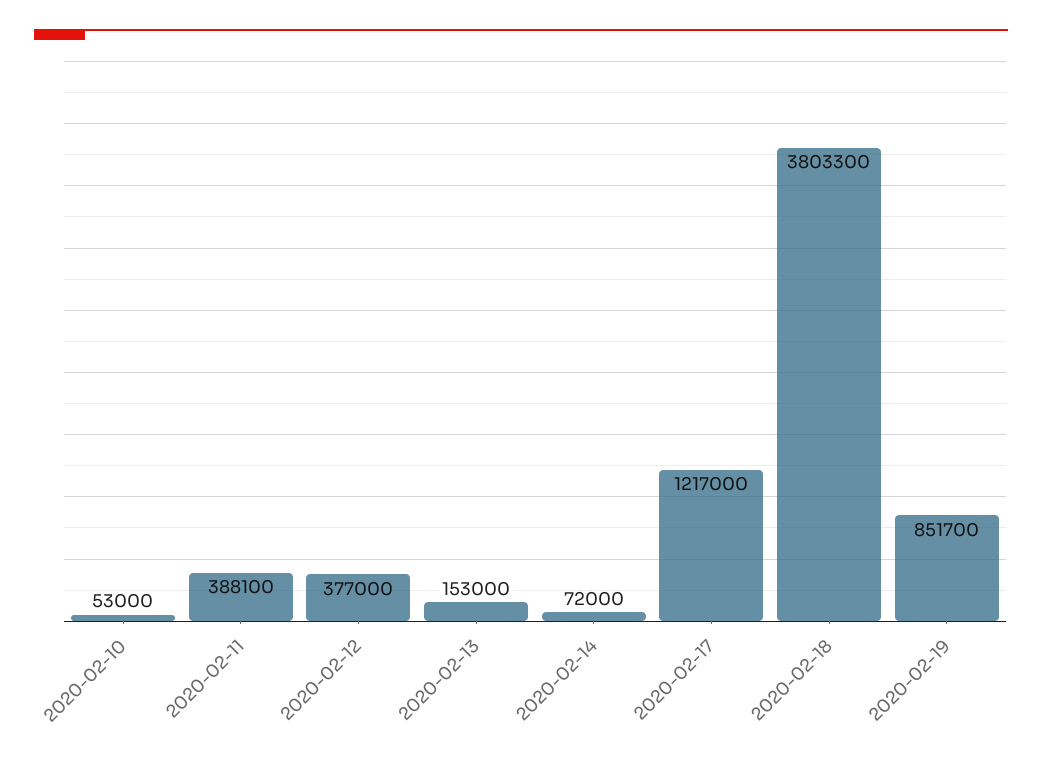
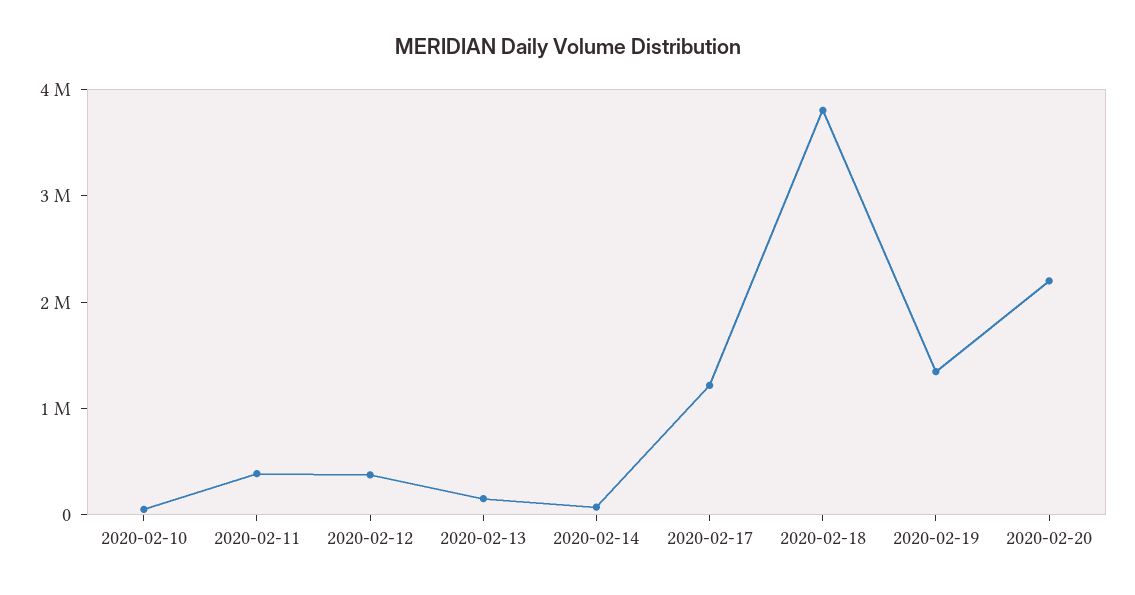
2020-02-19: 851700 -> 1400000
2020-02-20: none -> 2200000

